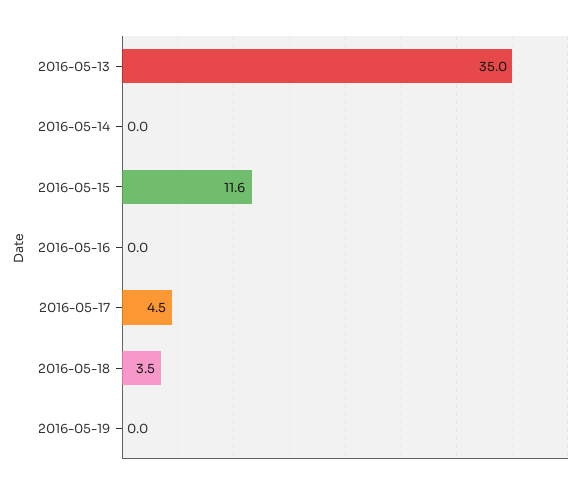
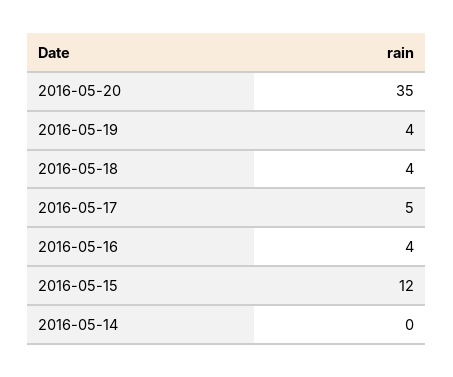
2016-05-13: 35 -> none
2016-05-16: 0 -> 4
2016-05-19: 0 -> 4
2016-05-20: none -> 35

